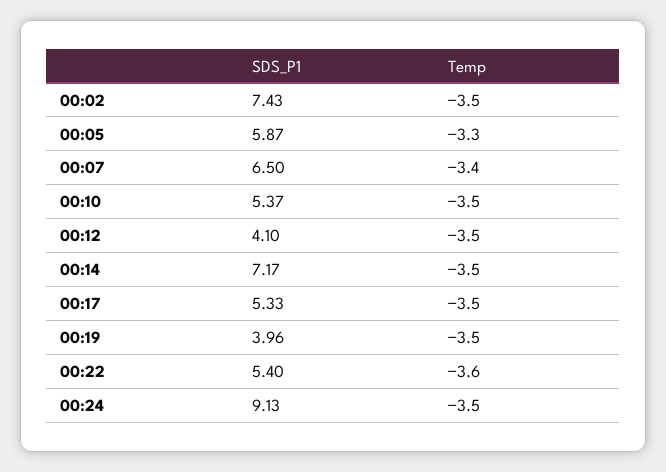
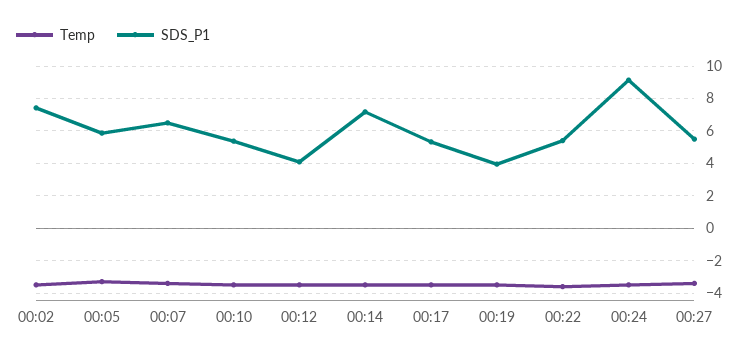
Temp, 00:27: none -> -3.5
SDS_P1, 00:27: none -> 5.5

